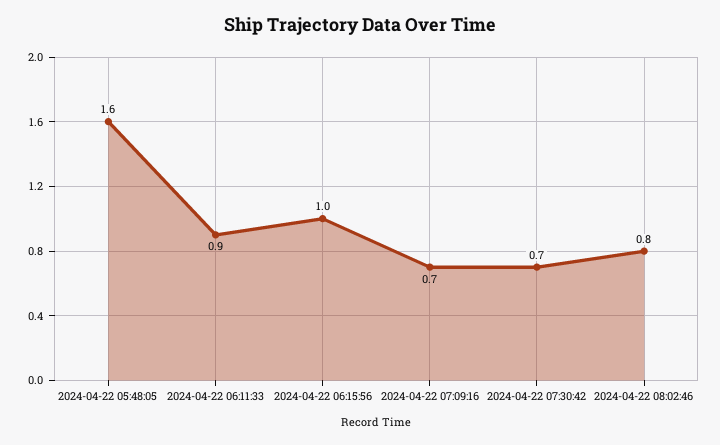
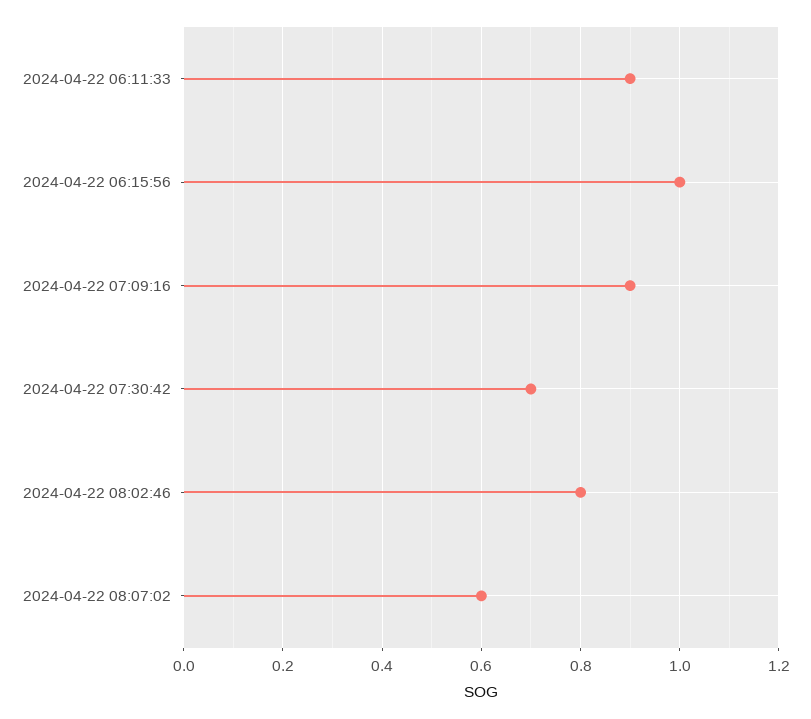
2024-04-22 05:48:05: 1.6 -> none
2024-04-22 07:09:16: 0.7 -> 0.9
2024-04-22 08:07:02: none -> 0.6

